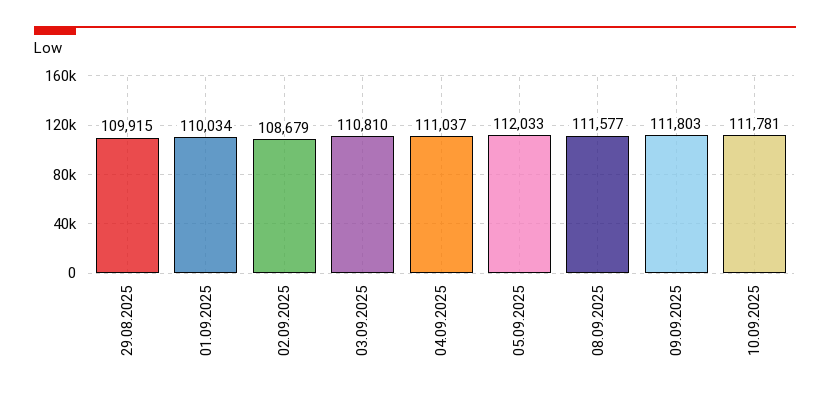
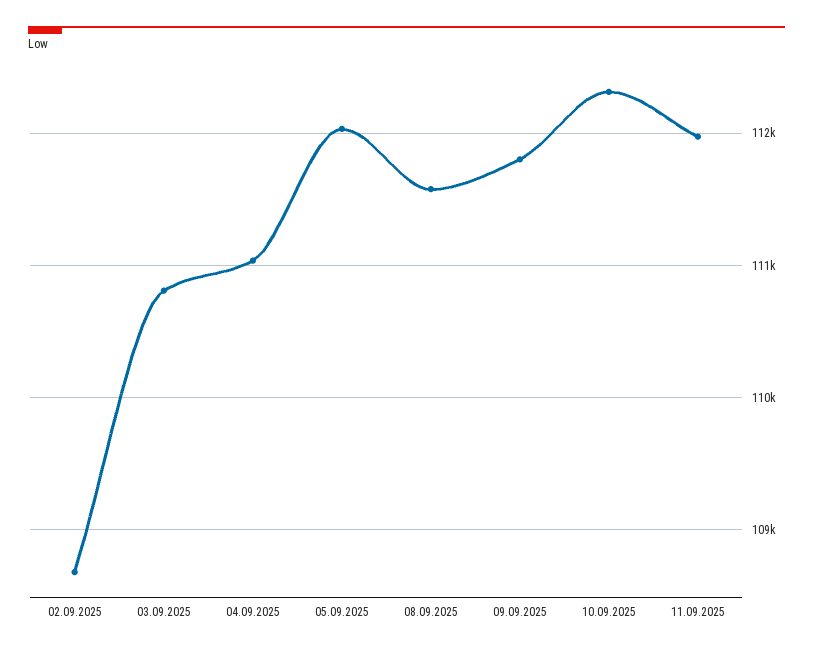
29.08.2025: 109915 -> none
01.09.2025: 110034 -> none
10.09.2025: 111781 -> 112300
11.09.2025: none -> 112000

